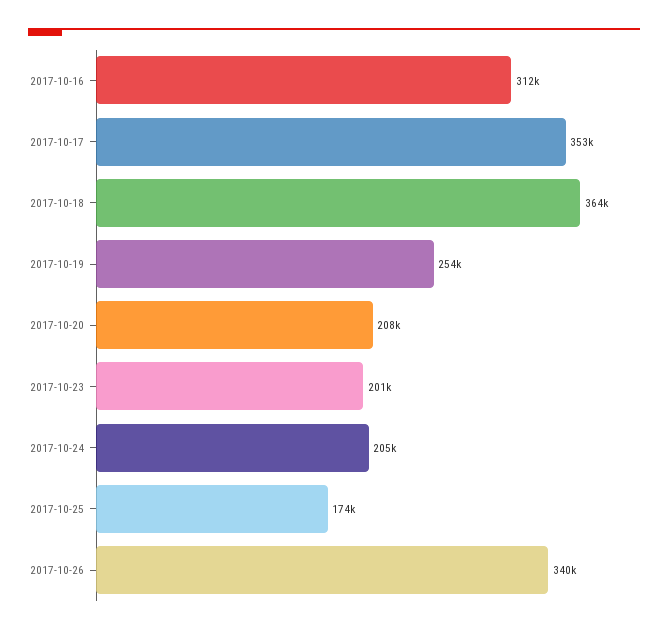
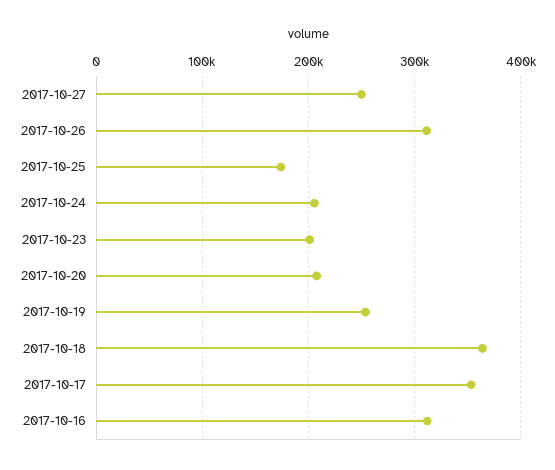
2017-10-26: 340000 -> 310000
2017-10-27: none -> 250000

